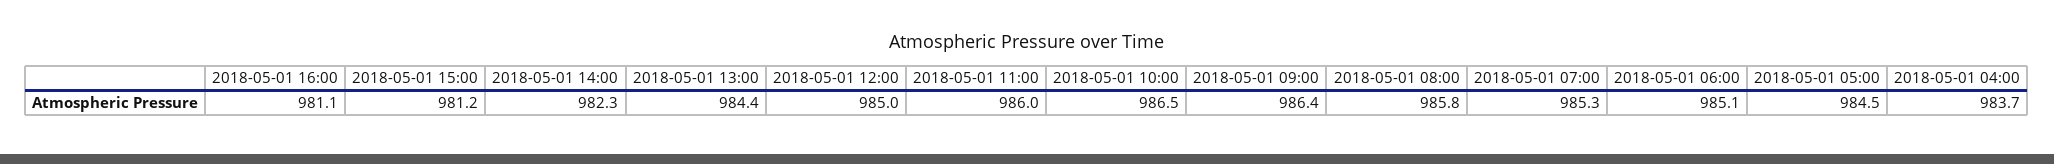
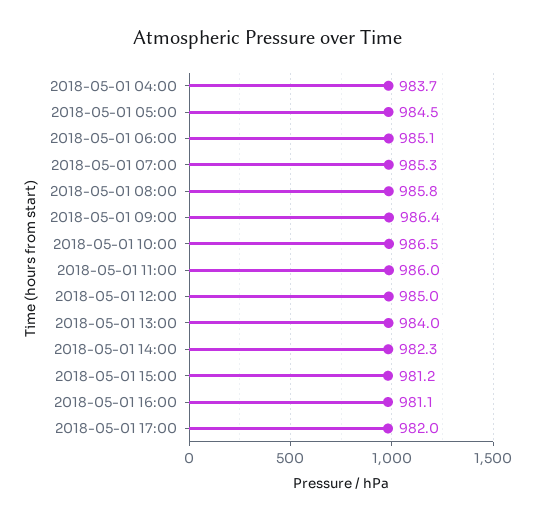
2018-05-01 13:00: 984.4 -> 984
2018-05-01 17:00: none -> 982

